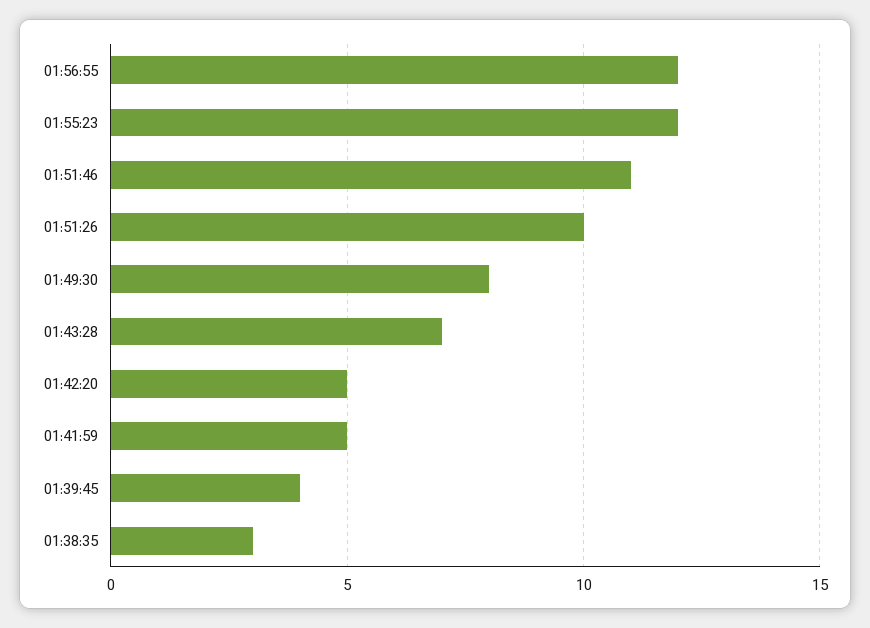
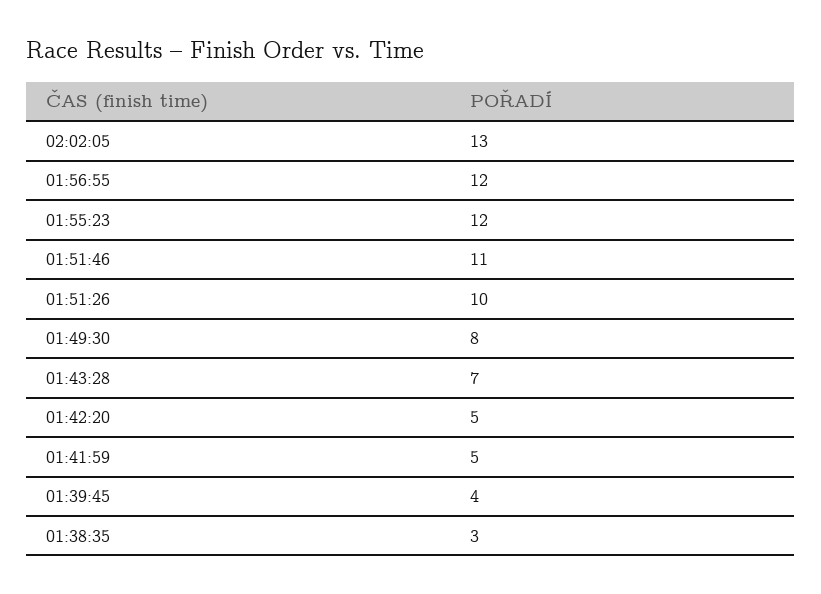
02:02:05: none -> 13

